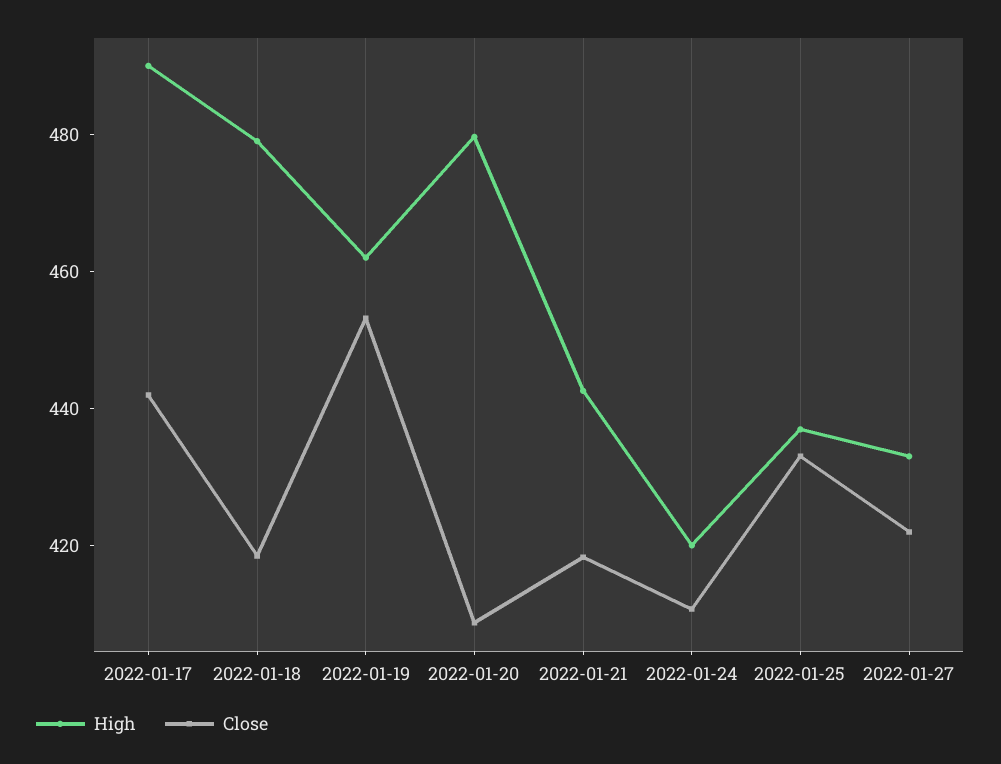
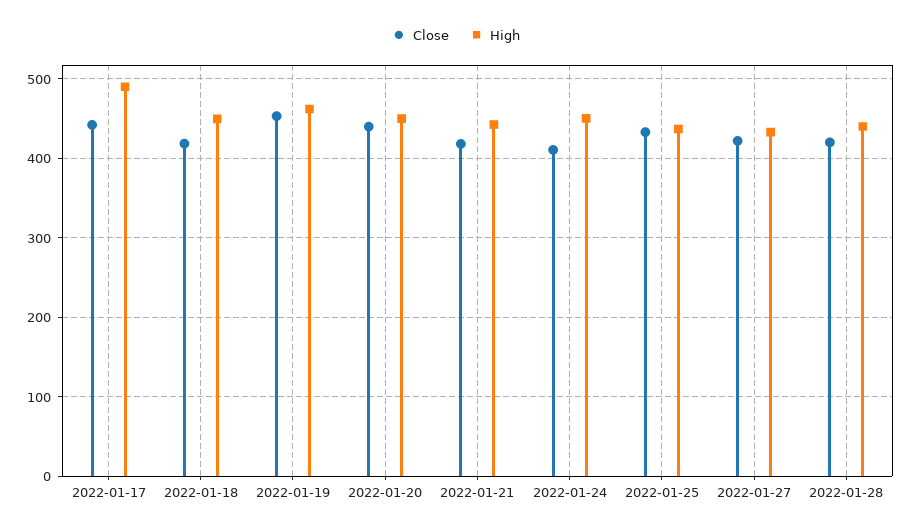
High, 2022-01-18: 480 -> 450
High, 2022-01-20: 480 -> 450
Close, 2022-01-20: 410 -> 440
High, 2022-01-24: 420 -> 450
Close, 2022-01-28: none -> 420
High, 2022-01-28: none -> 440

